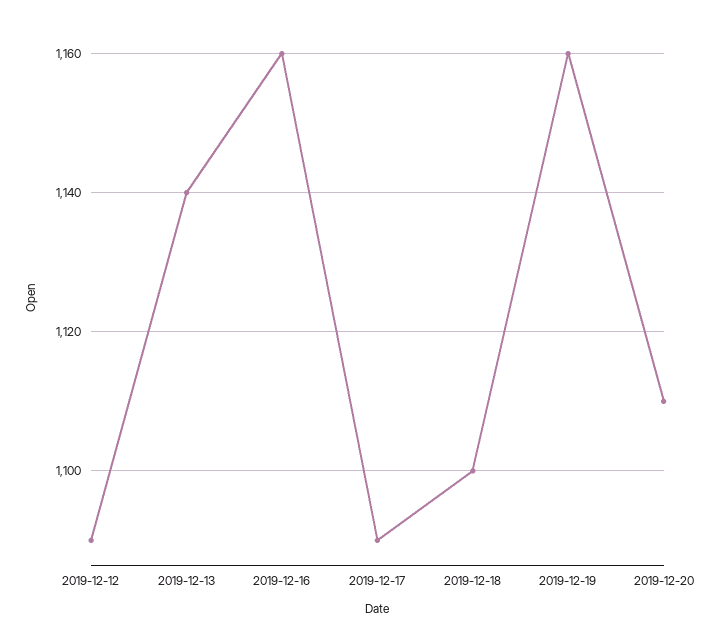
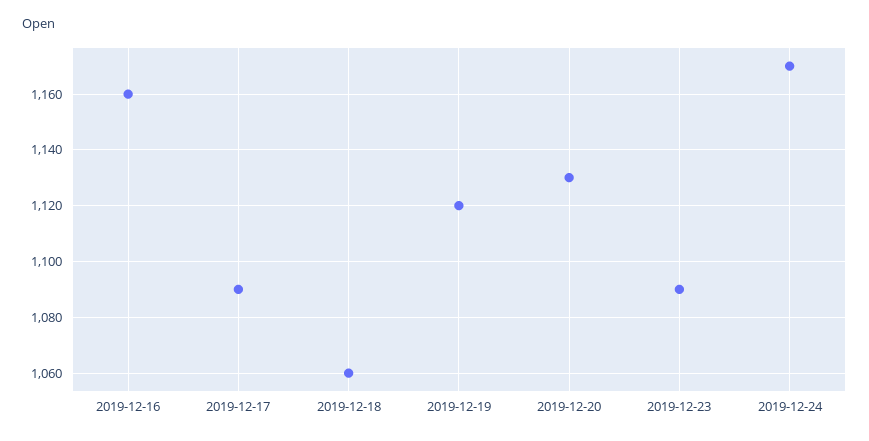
2019-12-12: 1090 -> none
2019-12-13: 1140 -> none
2019-12-18: 1100 -> 1060
2019-12-19: 1160 -> 1120
2019-12-20: 1110 -> 1130
2019-12-23: none -> 1090
2019-12-24: none -> 1170

